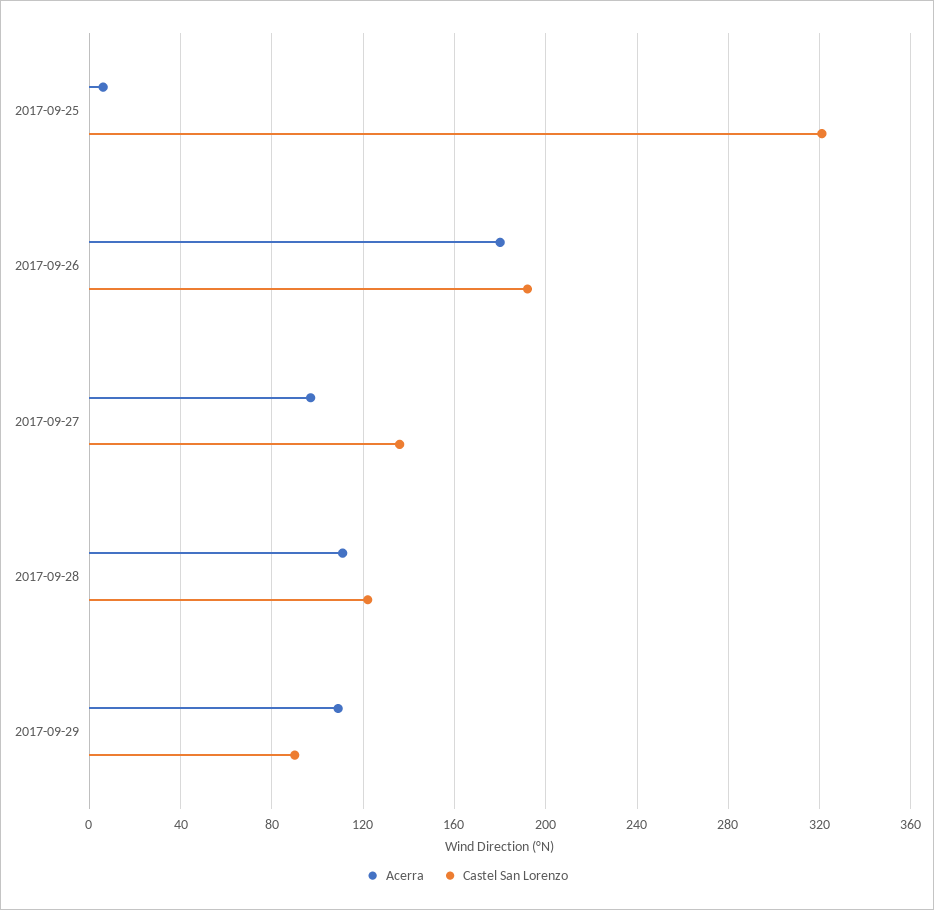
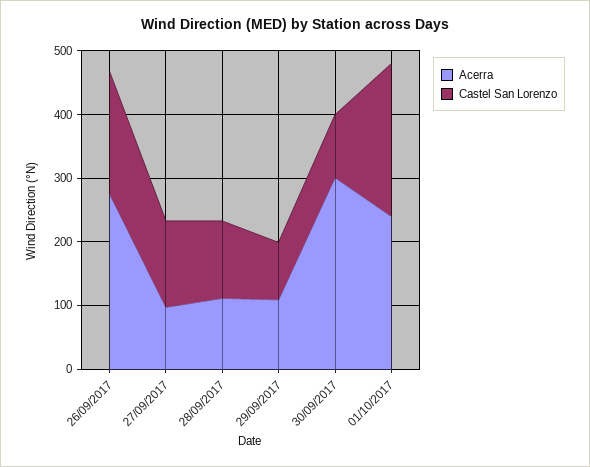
Acerra, 2017-09-25: 5 -> none
Castel San Lorenzo, 2017-09-25: 320 -> none
Acerra, 2017-09-26: 180 -> 280
Acerra, 30/09/2017: none -> 300
Castel San Lorenzo, 30/09/2017: none -> 100
Acerra, 01/10/2017: none -> 240
Castel San Lorenzo, 01/10/2017: none -> 240

